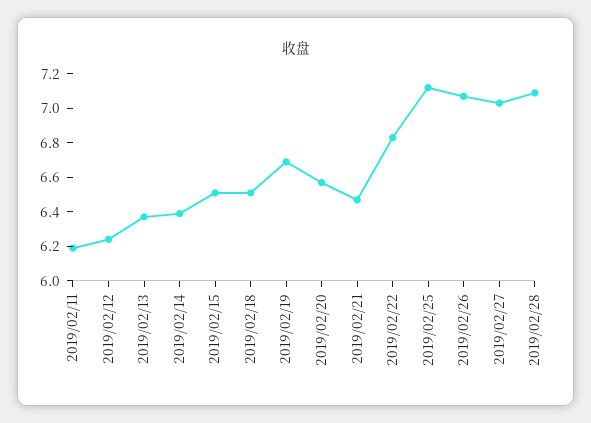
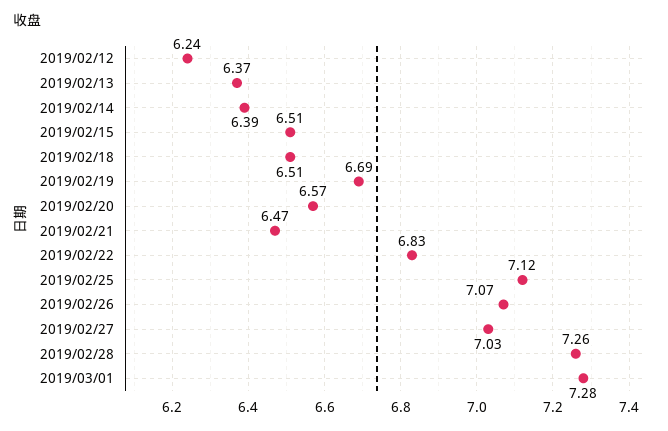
2019/02/11: 6.2 -> none
2019/02/28: 7.1 -> 7.26
2019/03/01: none -> 7.28

